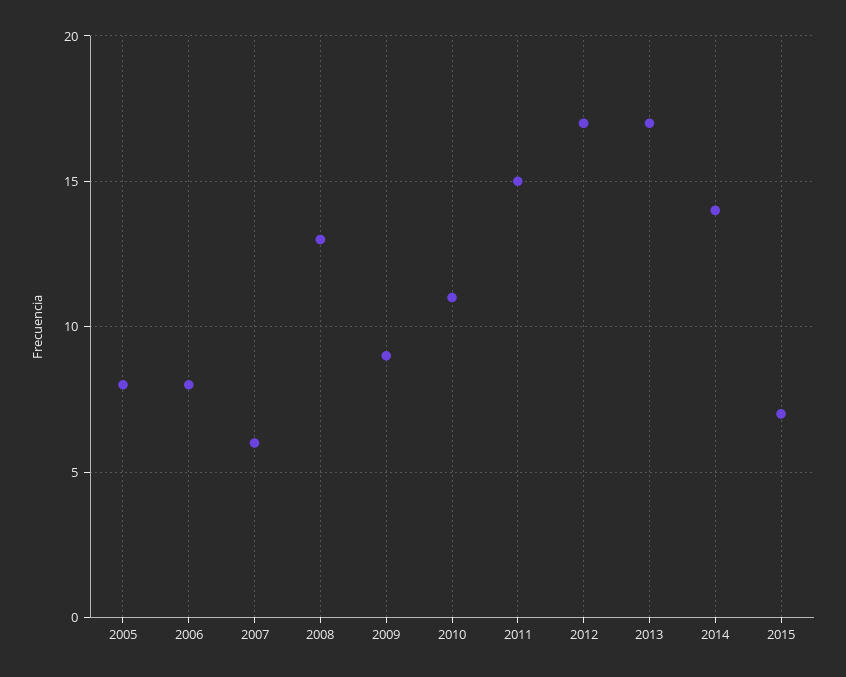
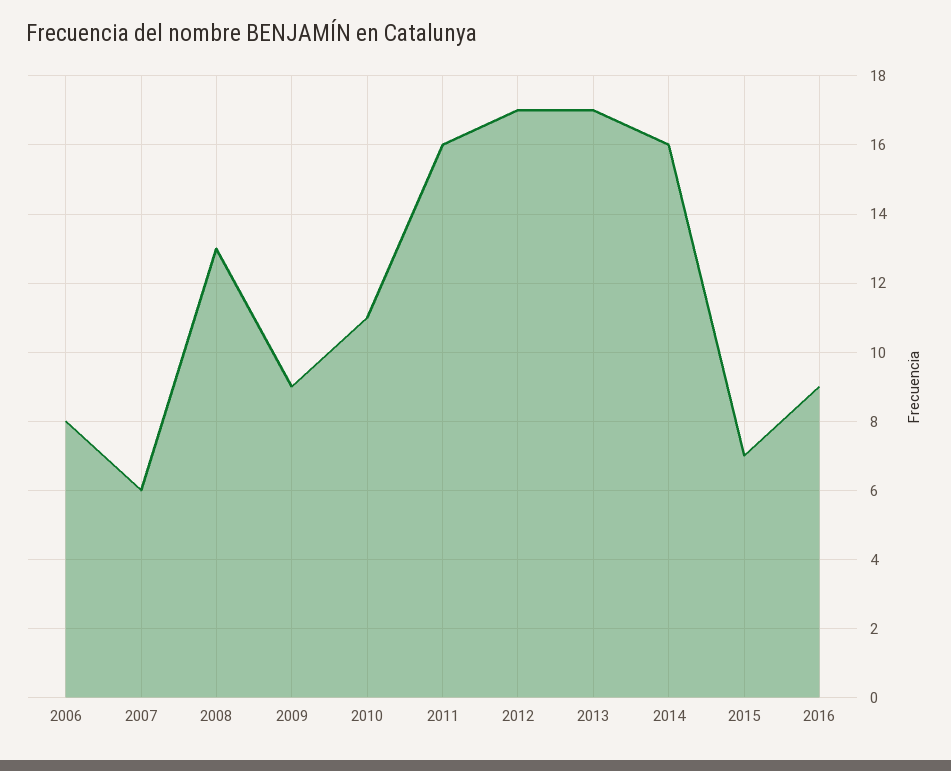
2005: 8 -> none
2011: 15 -> 16
2014: 14 -> 16
2016: none -> 9

